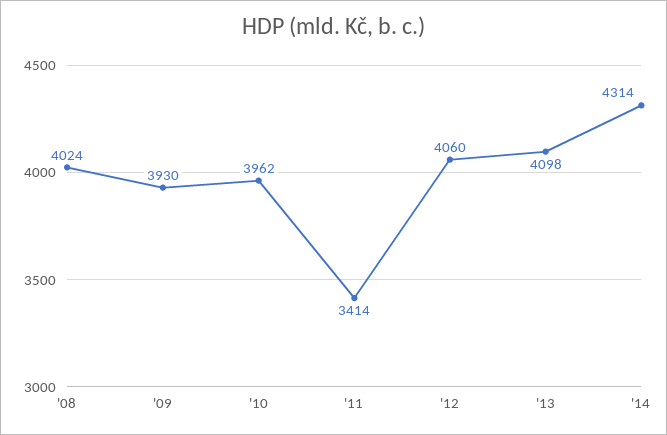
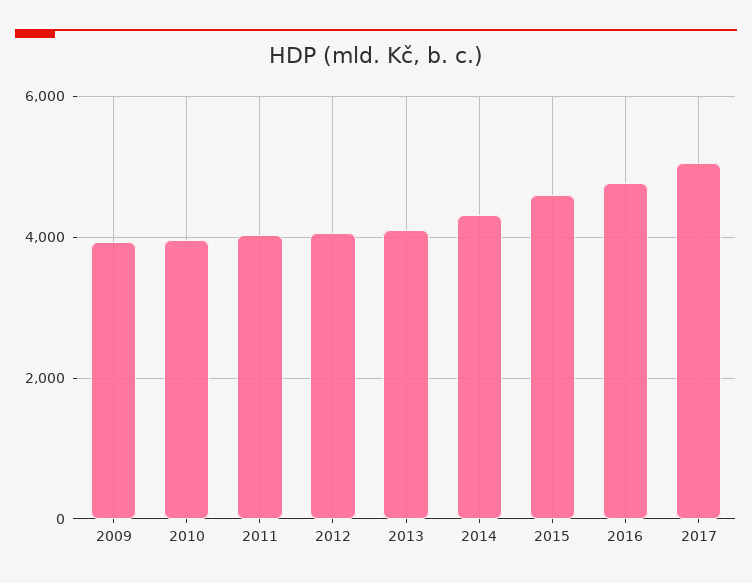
'08: 4024 -> none
'11: 3414 -> 4000
2015: none -> 4600
2016: none -> 4800
2017: none -> 5000

